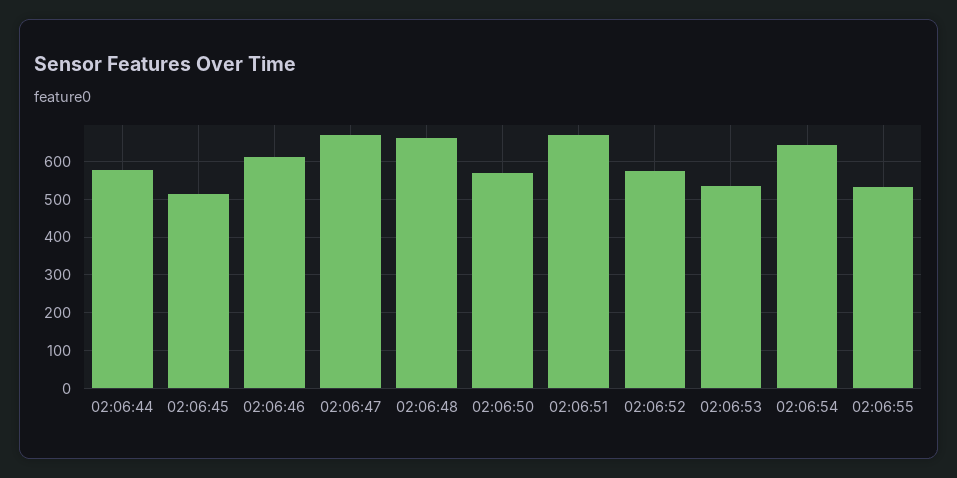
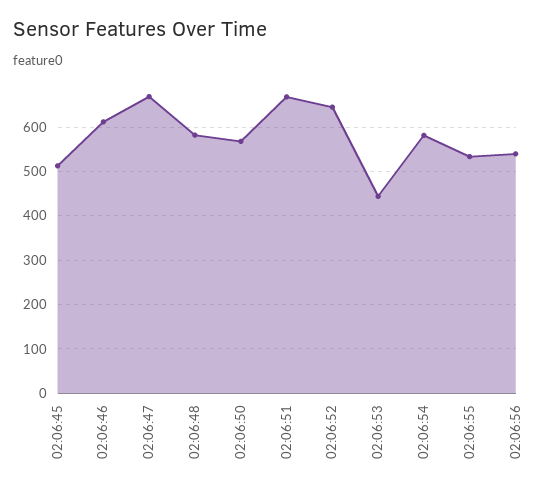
02:06:44: 580 -> none
02:06:48: 660 -> 580
02:06:52: 580 -> 640
02:06:53: 540 -> 440
02:06:54: 640 -> 580
02:06:56: none -> 540

